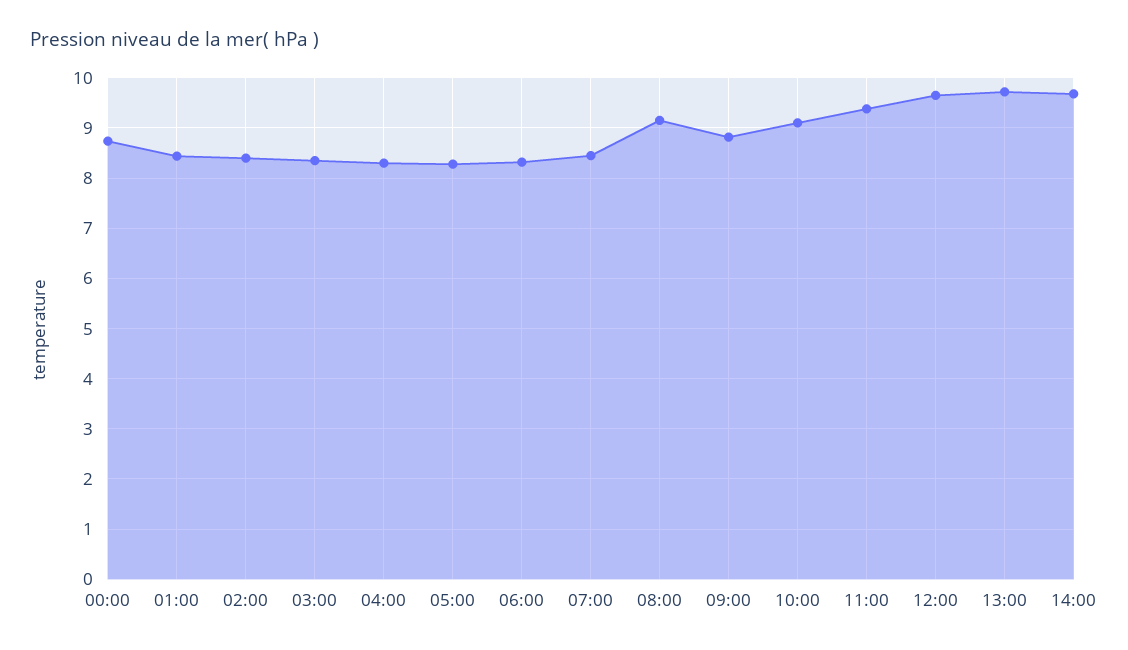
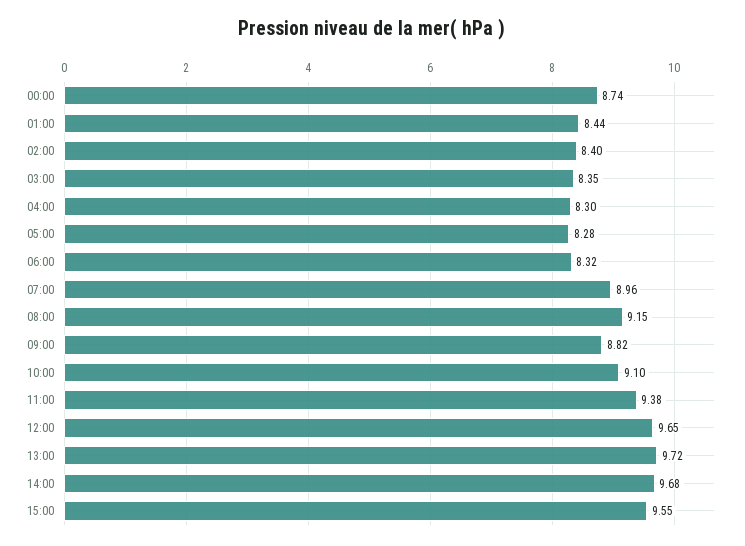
07:00: 8.4 -> 8.96
15:00: none -> 9.55

